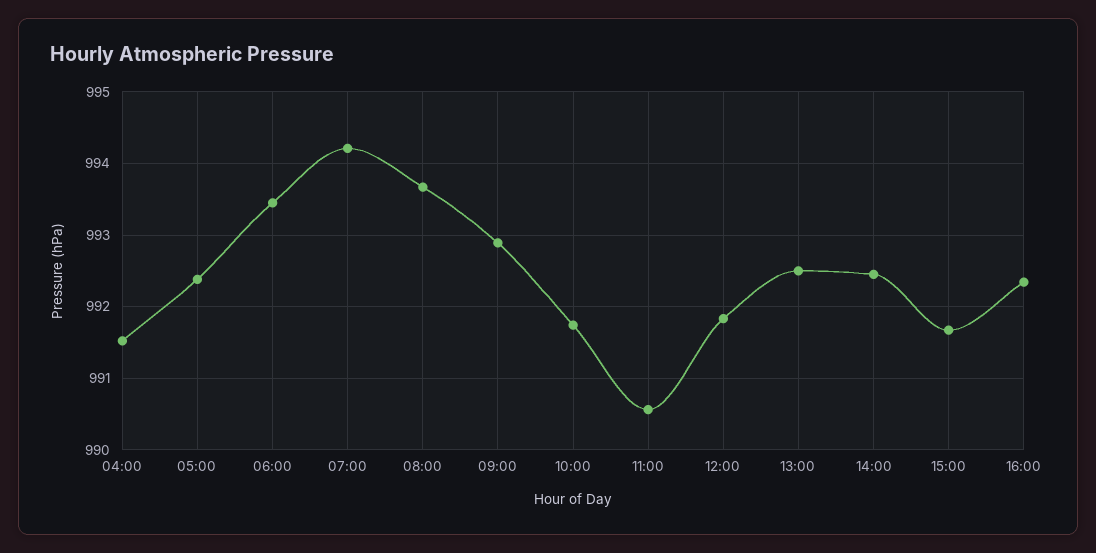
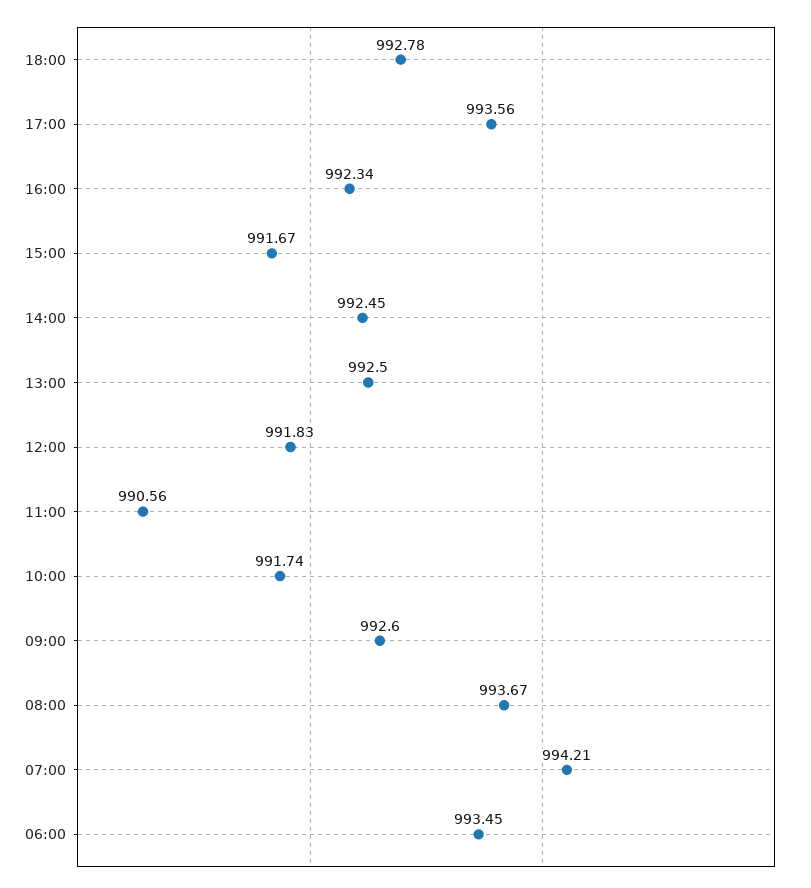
04:00: 991.5 -> none
05:00: 992.4 -> none
09:00: 992.9 -> 992.6
18:00: none -> 992.78
17:00: none -> 993.56

